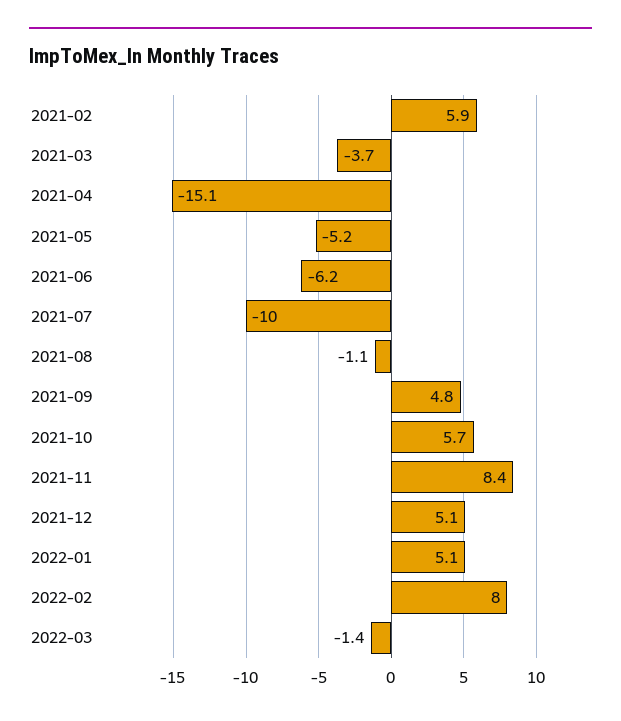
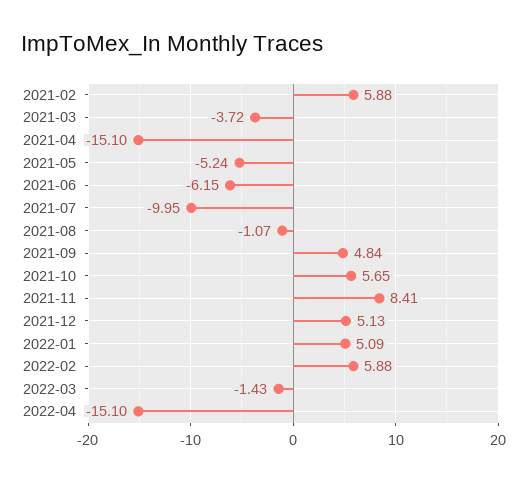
2022-02: 8 -> 5.88
2022-04: none -> -15.1

